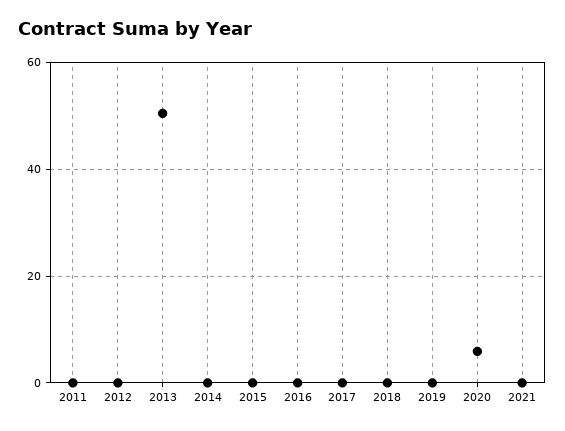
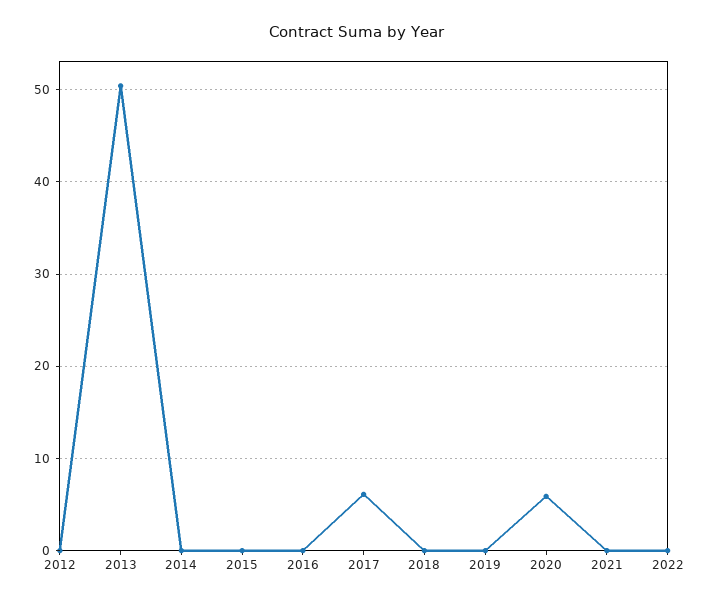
2011: 0 -> none
2017: 0 -> 6
2022: none -> 0

